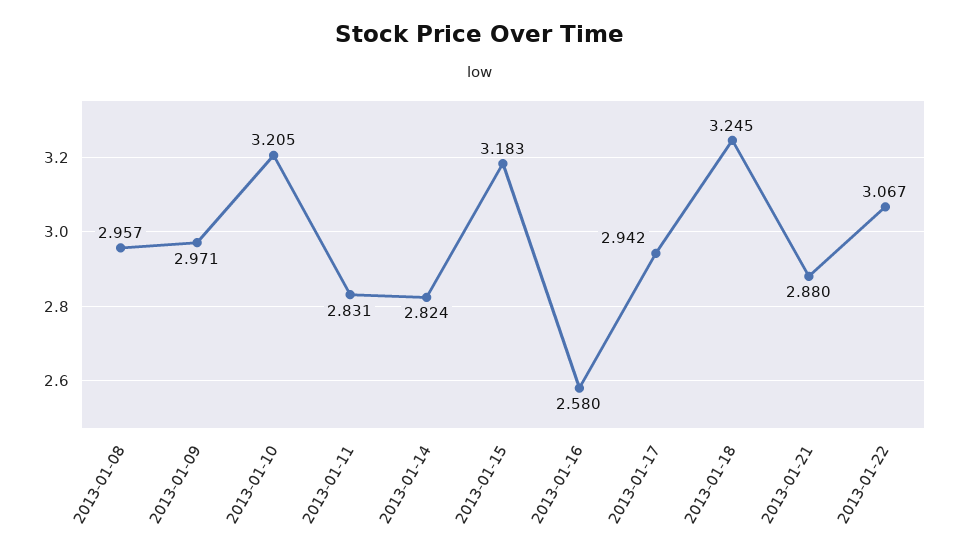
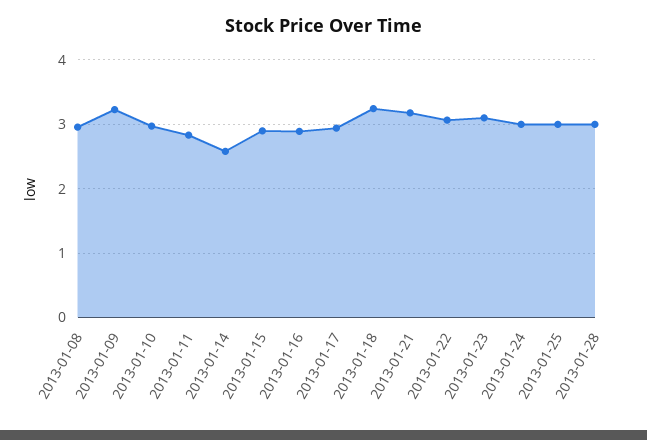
2013-01-09: 2.971 -> 3.2
2013-01-10: 3.205 -> 3
2013-01-14: 2.824 -> 2.6
2013-01-15: 3.183 -> 2.9
2013-01-16: 2.58 -> 2.9
2013-01-21: 2.88 -> 3.2
2013-01-23: none -> 3.1
2013-01-24: none -> 3
2013-01-25: none -> 3
2013-01-28: none -> 3

